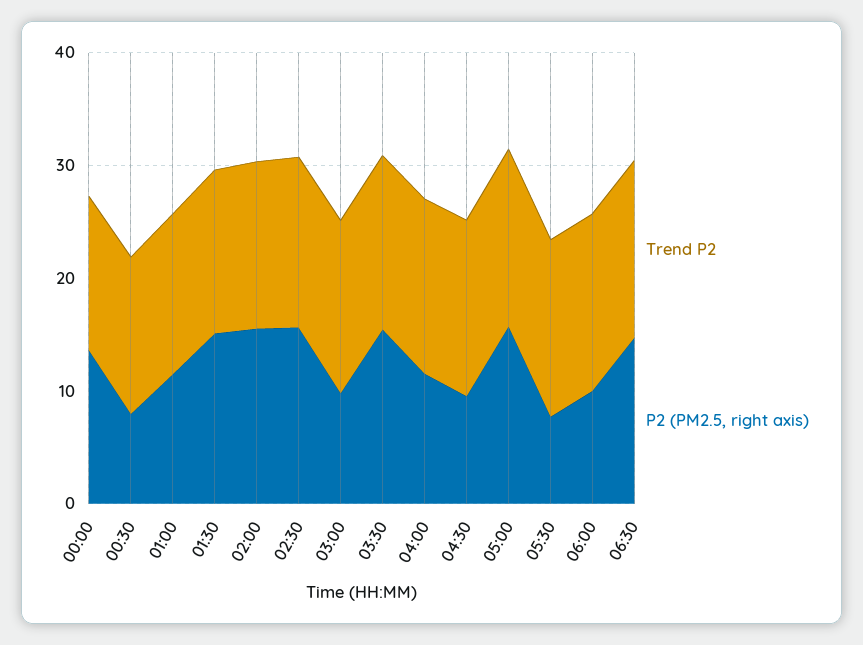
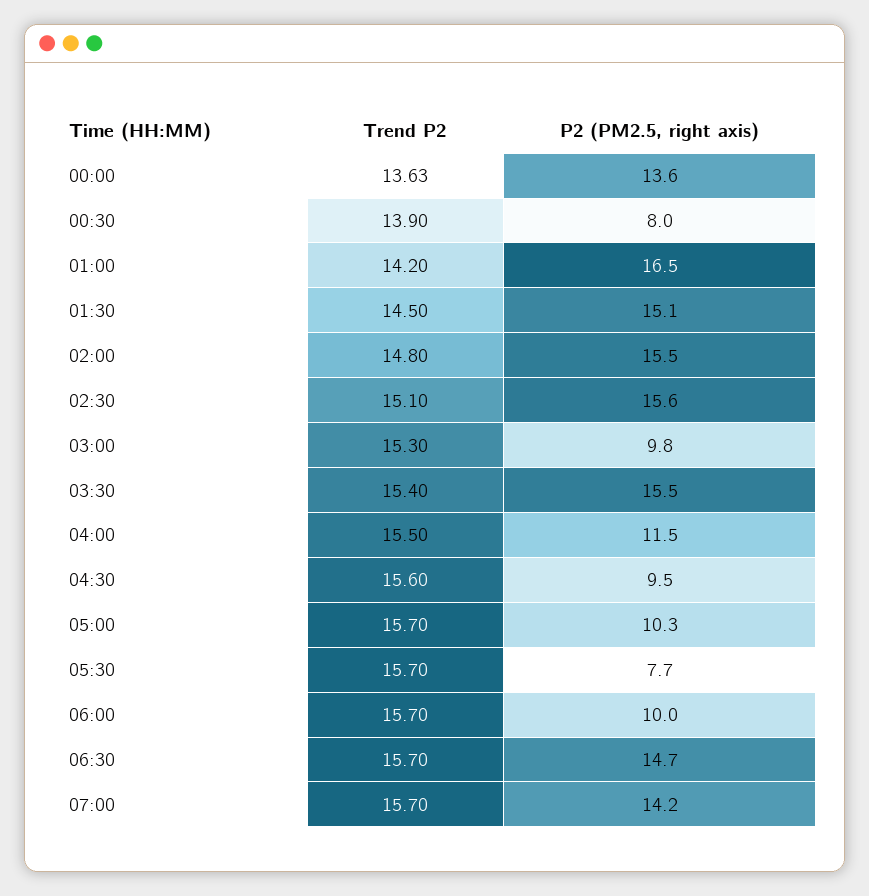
P2 (PM2.5, right axis), 01:00: 12 -> 16.5
P2 (PM2.5, right axis), 05:00: 16 -> 10.3
Trend P2, 07:00: none -> 15.7
P2 (PM2.5, right axis), 07:00: none -> 14.2

